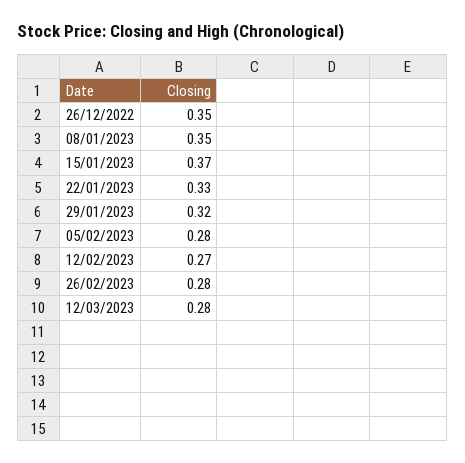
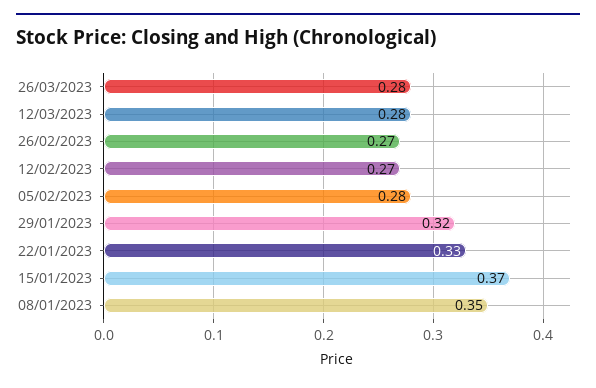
26/12/2022: 0.35 -> none
26/02/2023: 0.28 -> 0.27
26/03/2023: none -> 0.28

